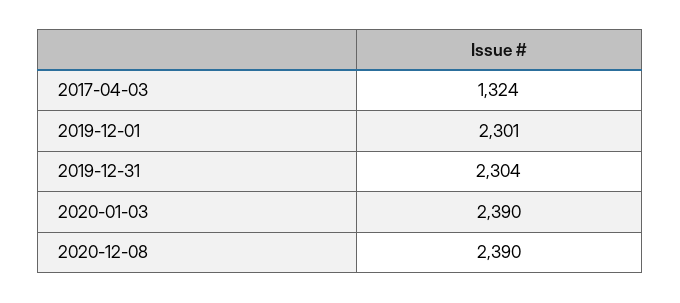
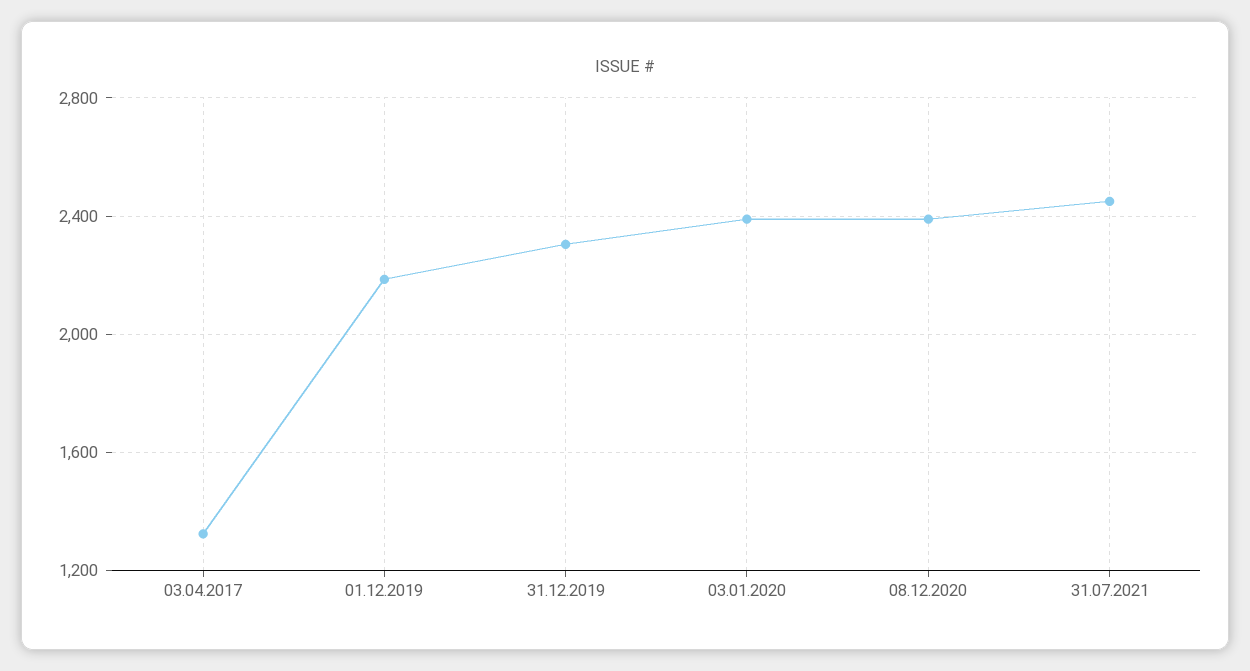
2019-12-01: 2301 -> 2200
31.07.2021: none -> 2450

